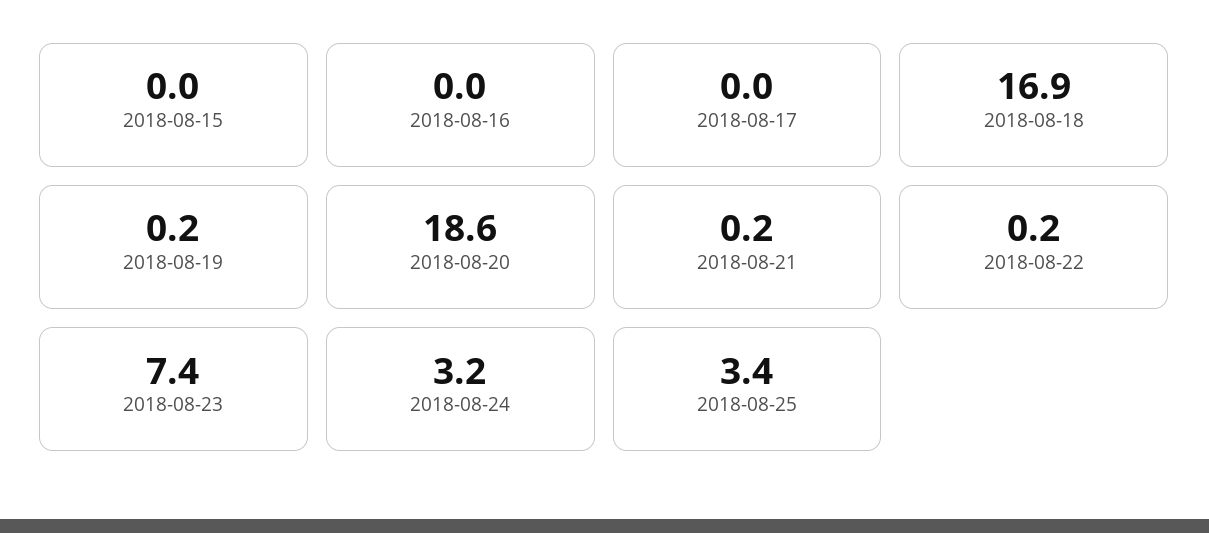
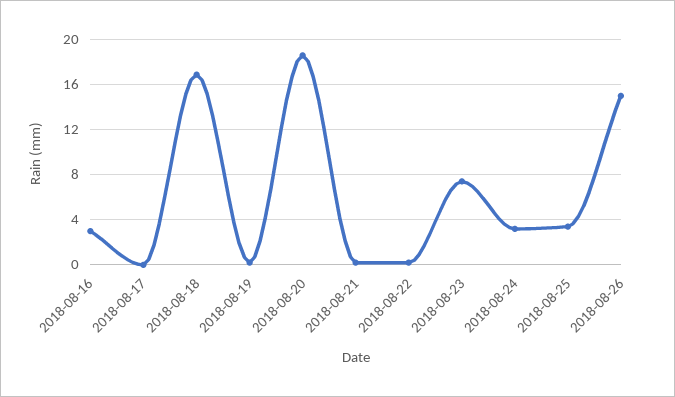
2018-08-15: 0 -> none
2018-08-16: 0 -> 3
2018-08-26: none -> 15

